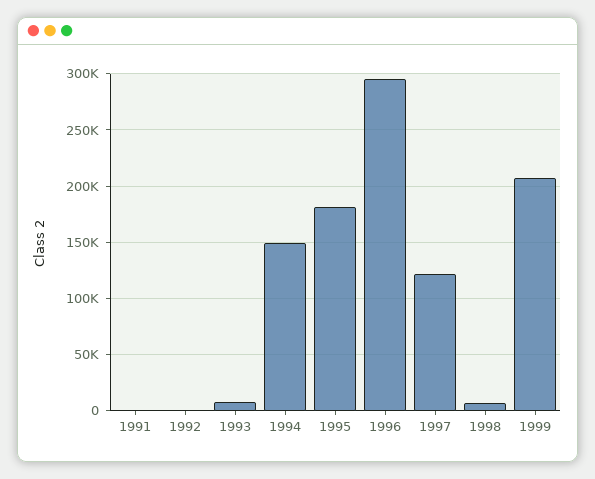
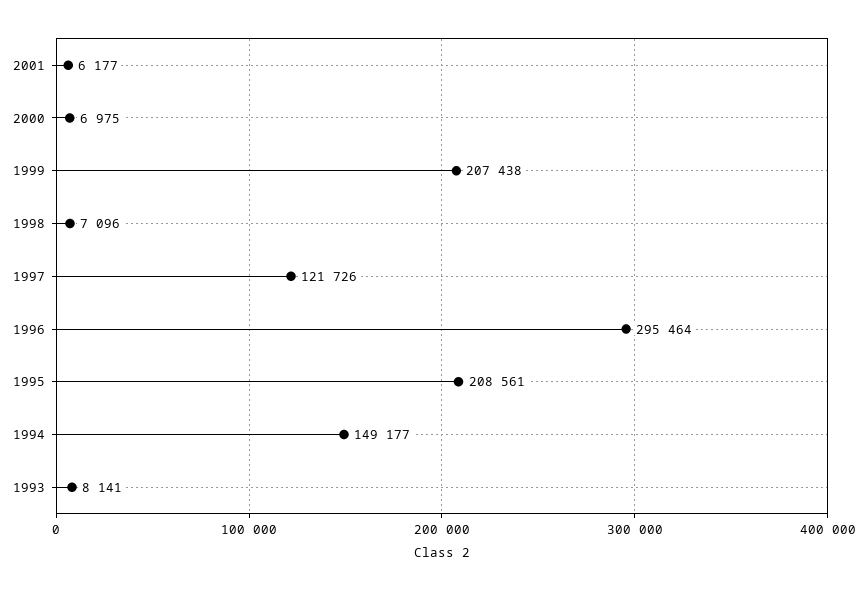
1991: 0 -> none
1992: 0 -> none
1995: 180000 -> 208561
2001: none -> 6177
2000: none -> 6975

